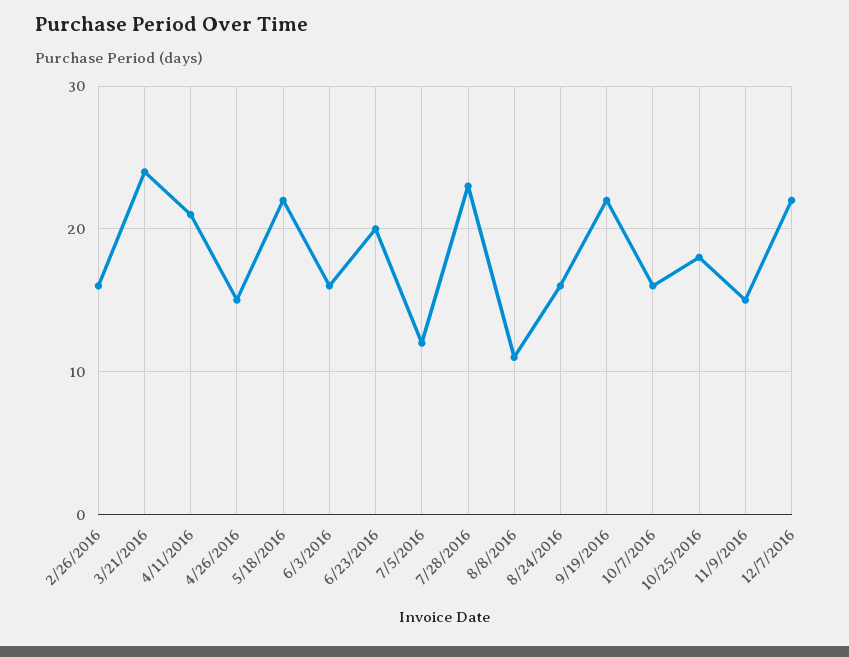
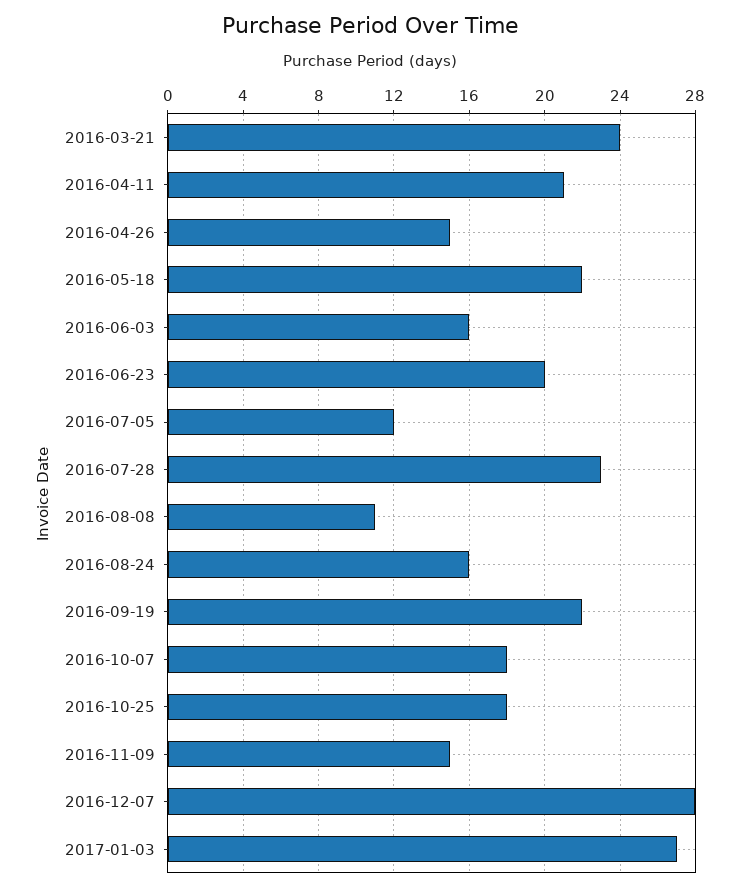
2/26/2016: 16 -> none
10/7/2016: 16 -> 18
12/7/2016: 22 -> 28
2017-01-03: none -> 27

